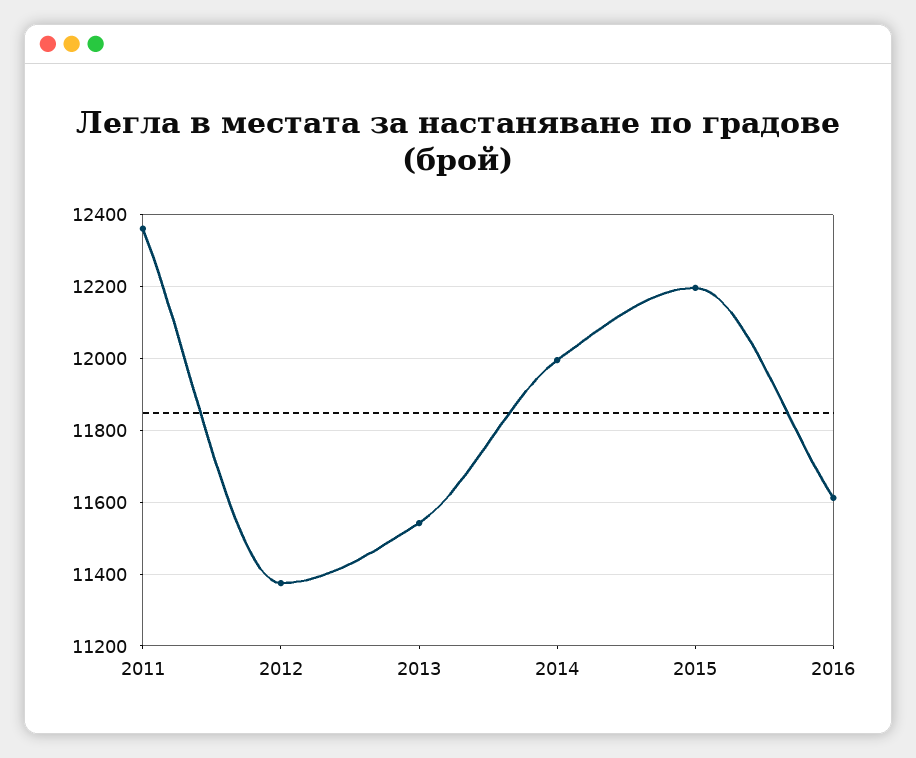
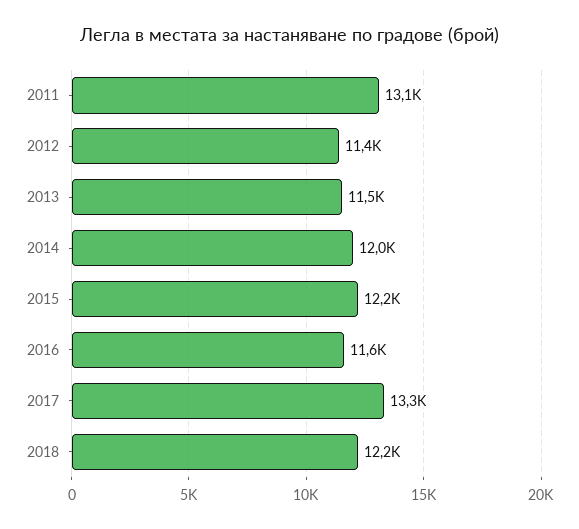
2011: 12360 -> 13100
2017: none -> 13300
2018: none -> 12200

